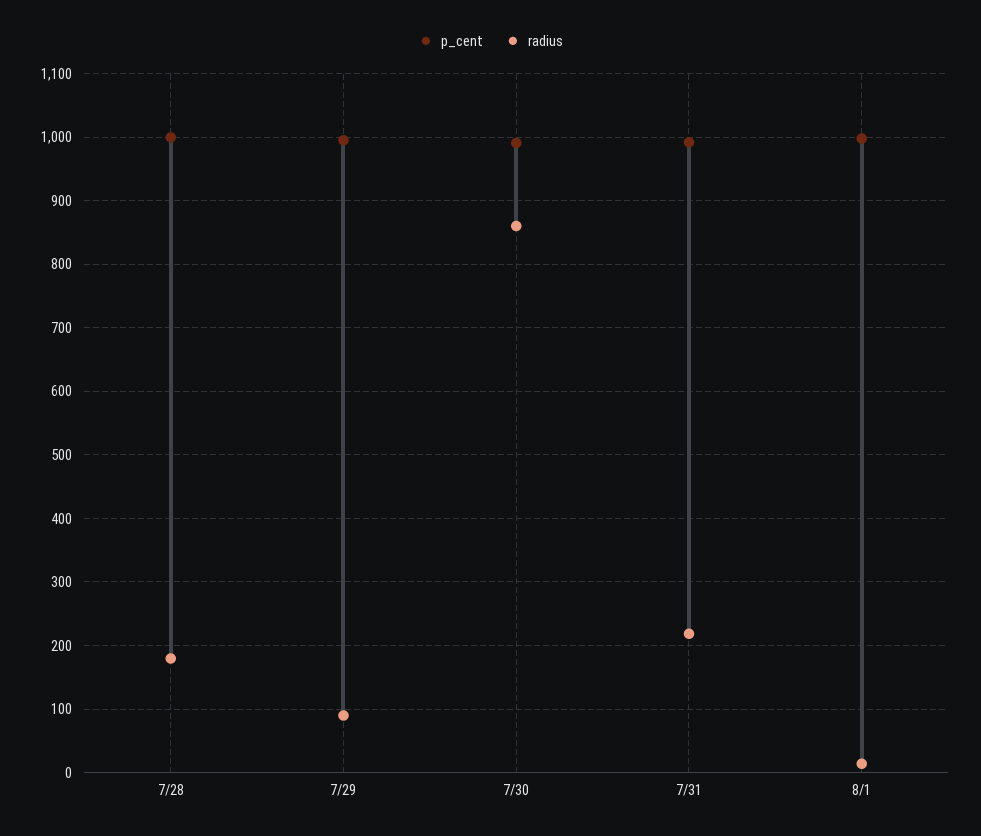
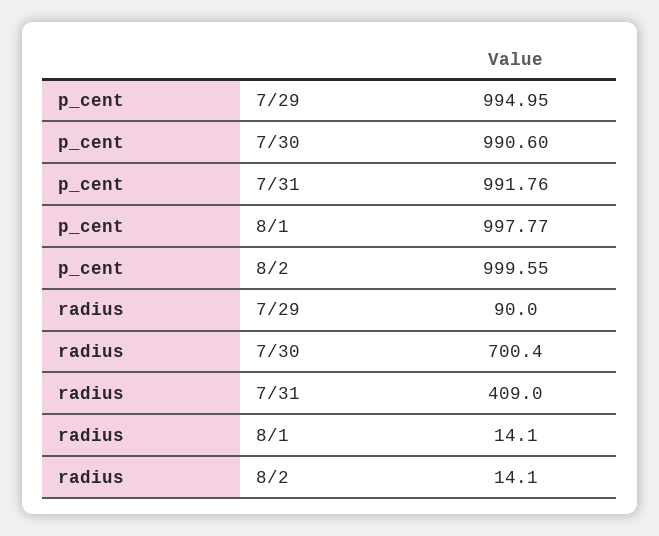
p_cent, 7/28: 1000 -> none
radius, 7/28: 180 -> none
radius, 7/30: 860 -> 700.4
radius, 7/31: 220 -> 409
p_cent, 8/2: none -> 999.55
radius, 8/2: none -> 14.1

